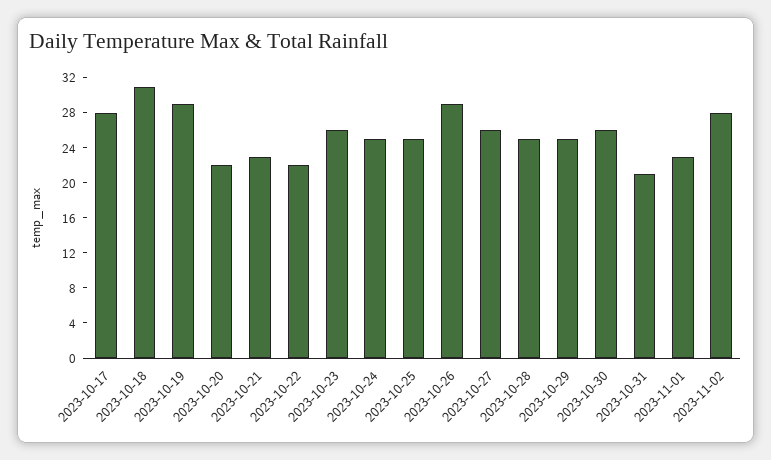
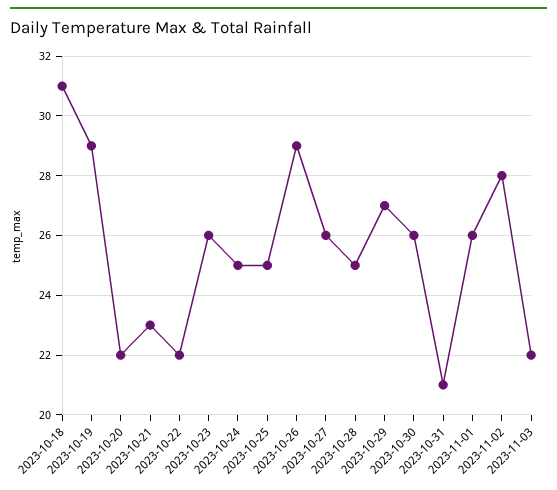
2023-10-17: 28 -> none
2023-10-29: 25 -> 27
2023-11-01: 23 -> 26
2023-11-03: none -> 22

